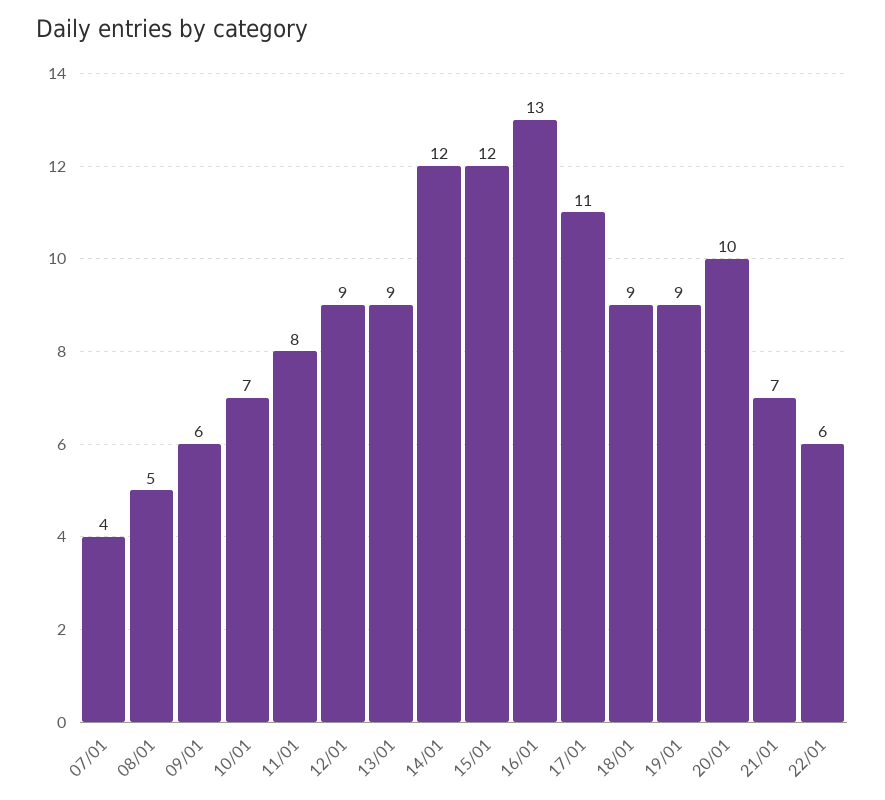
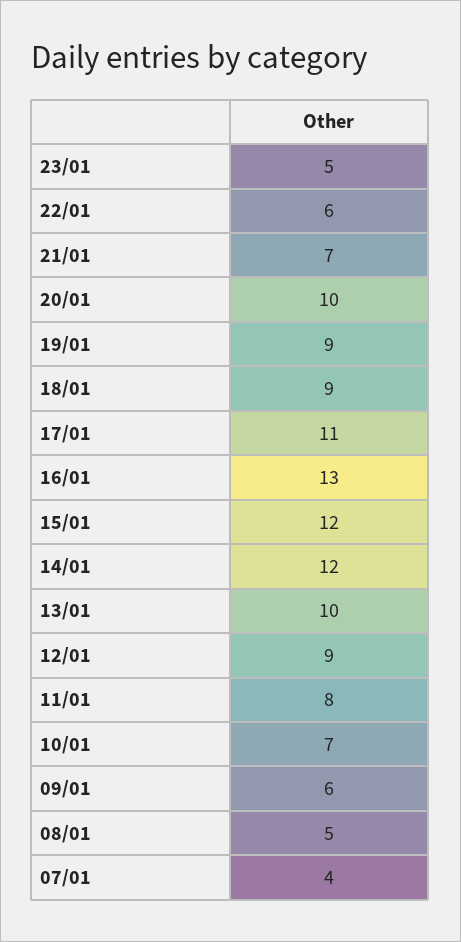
13/01: 9 -> 10
23/01: none -> 5

